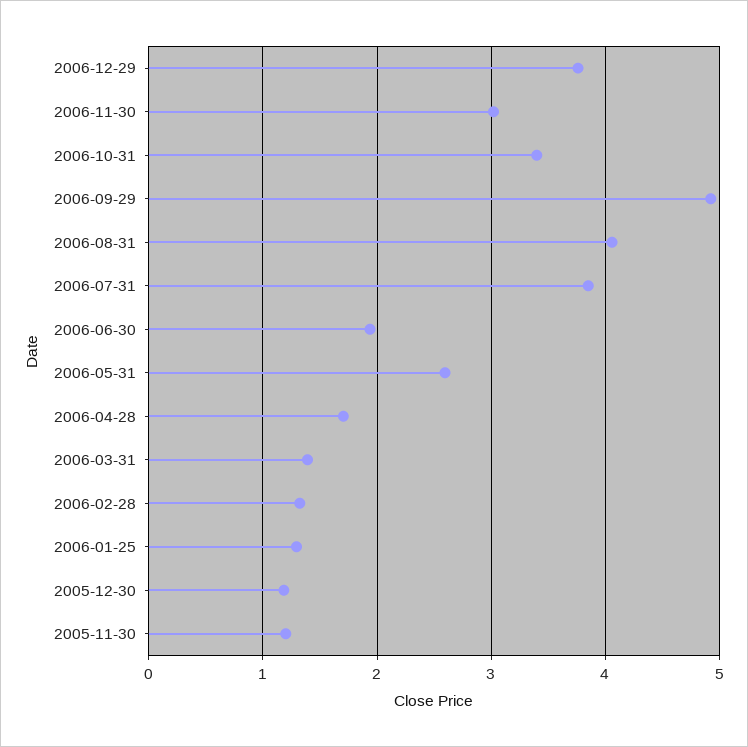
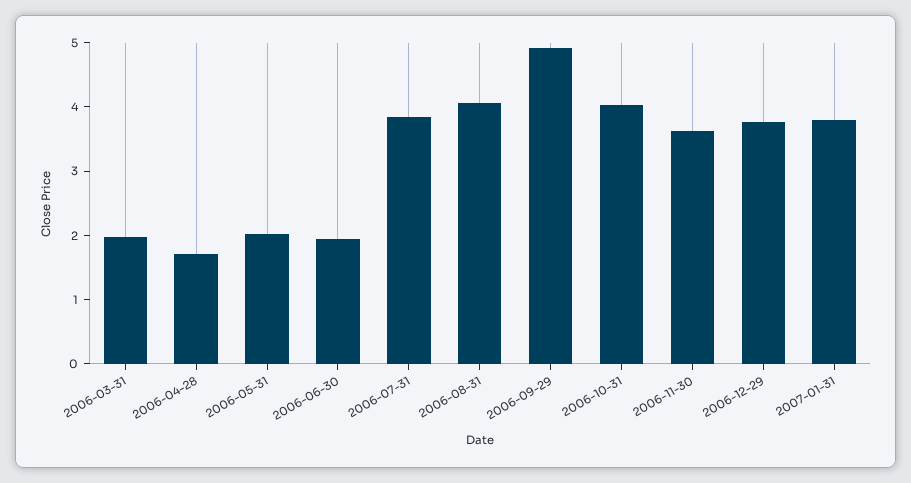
2006-11-30: 3 -> 3.6
2006-10-31: 3.4 -> 4
2006-05-31: 2.6 -> 2
2006-03-31: 1.4 -> 2
2006-02-28: 1.3 -> none
2006-01-25: 1.3 -> none
2005-12-30: 1.2 -> none
2005-11-30: 1.2 -> none
2007-01-31: none -> 3.8

